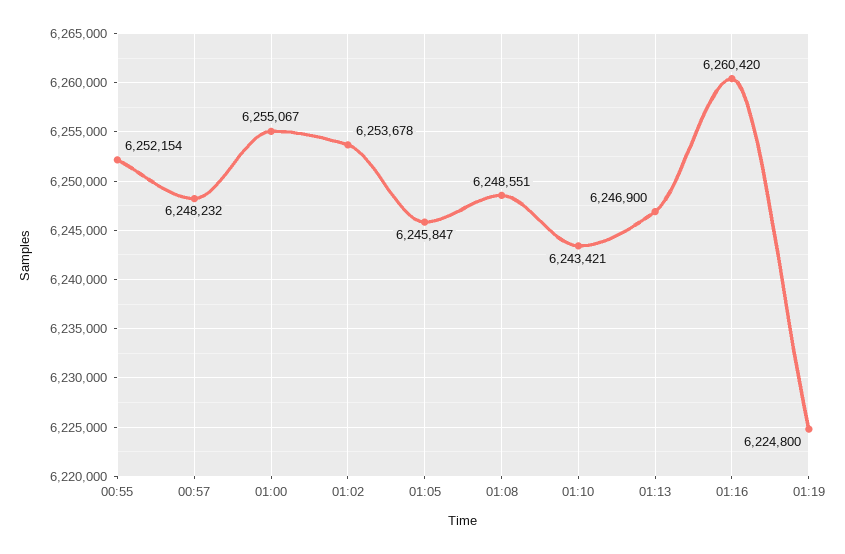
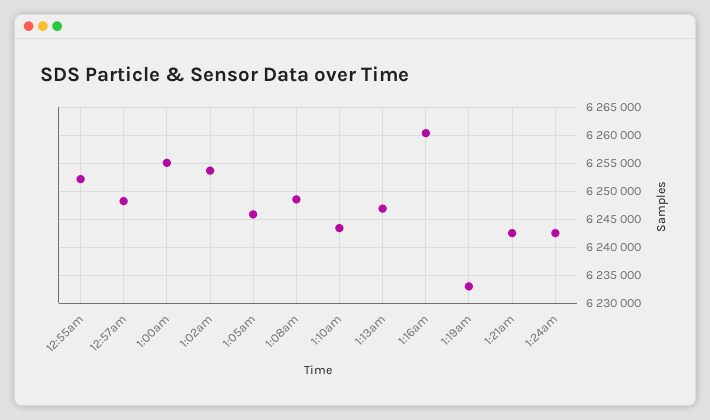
01:19: 6224800 -> 6232500
1:21am: none -> 6242500
1:24am: none -> 6242500

